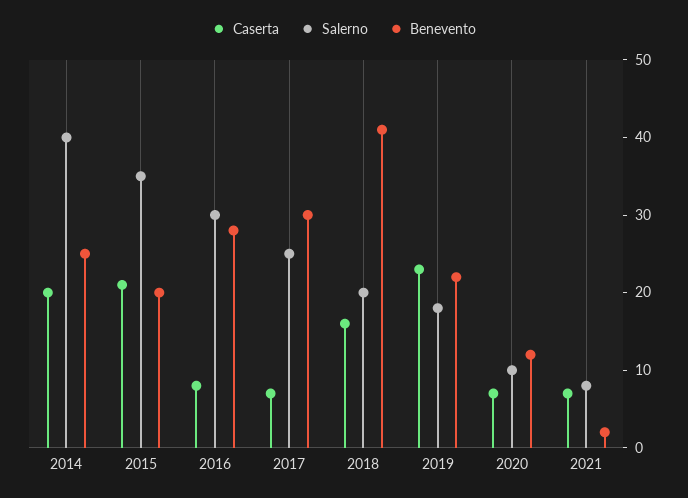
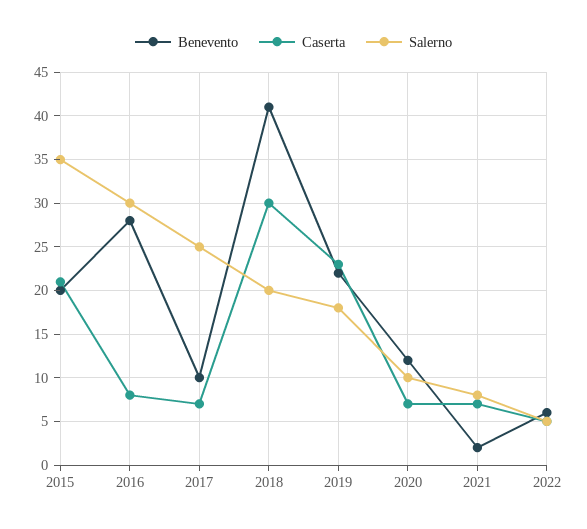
Caserta, 2014: 20 -> none
Salerno, 2014: 40 -> none
Benevento, 2014: 25 -> none
Benevento, 2017: 30 -> 10
Caserta, 2018: 15 -> 30
Benevento, 2022: none -> 6
Caserta, 2022: none -> 5
Salerno, 2022: none -> 5

